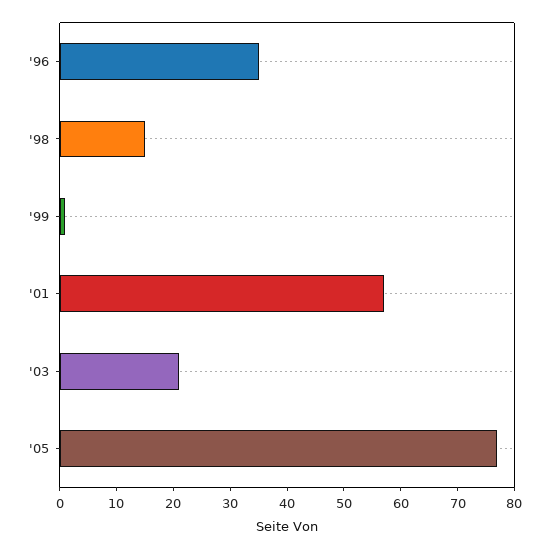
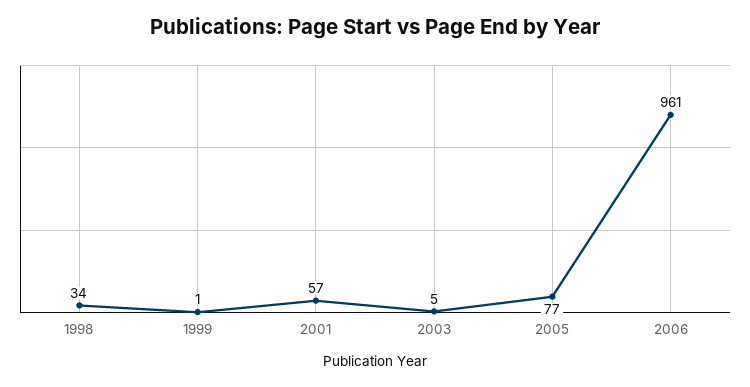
'96: 35 -> none
'98: 15 -> 34
'03: 20 -> 5
2006: none -> 961

